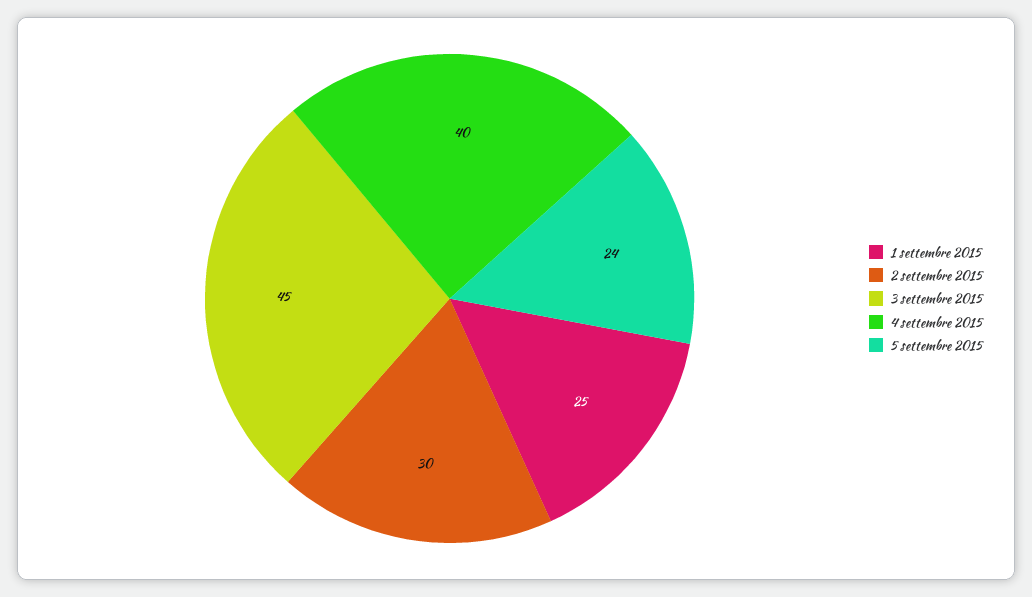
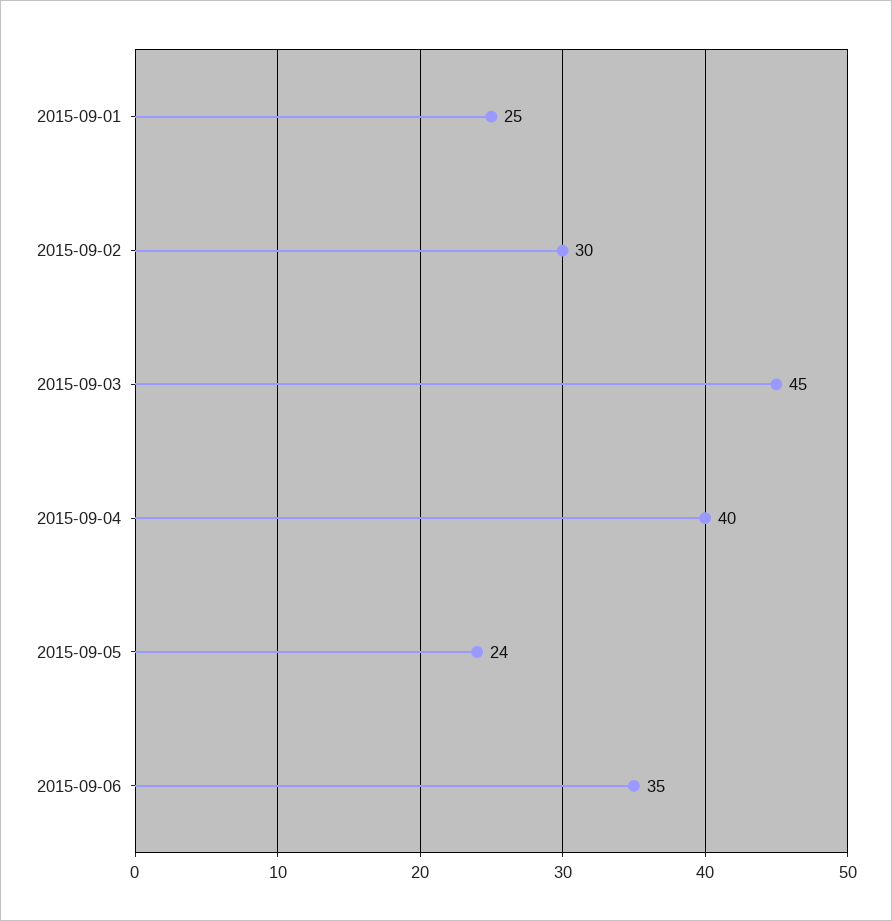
2015-09-06: none -> 35

